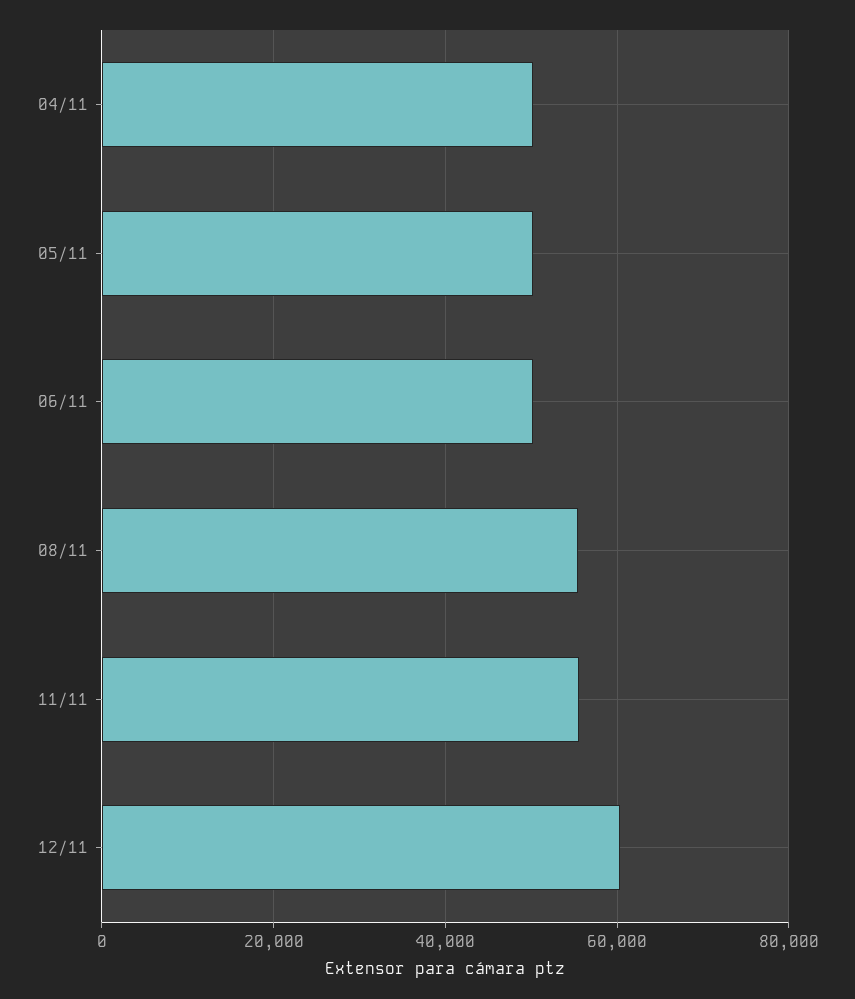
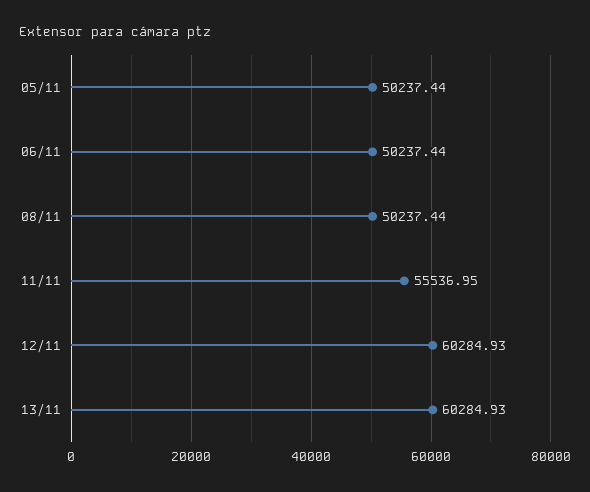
04/11: 50000 -> none
08/11: 56000 -> 50237.44
13/11: none -> 60284.93

